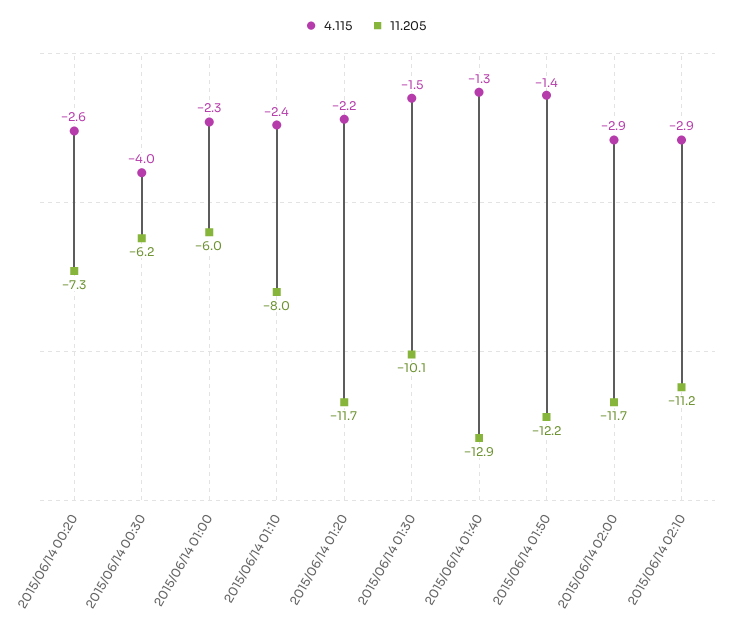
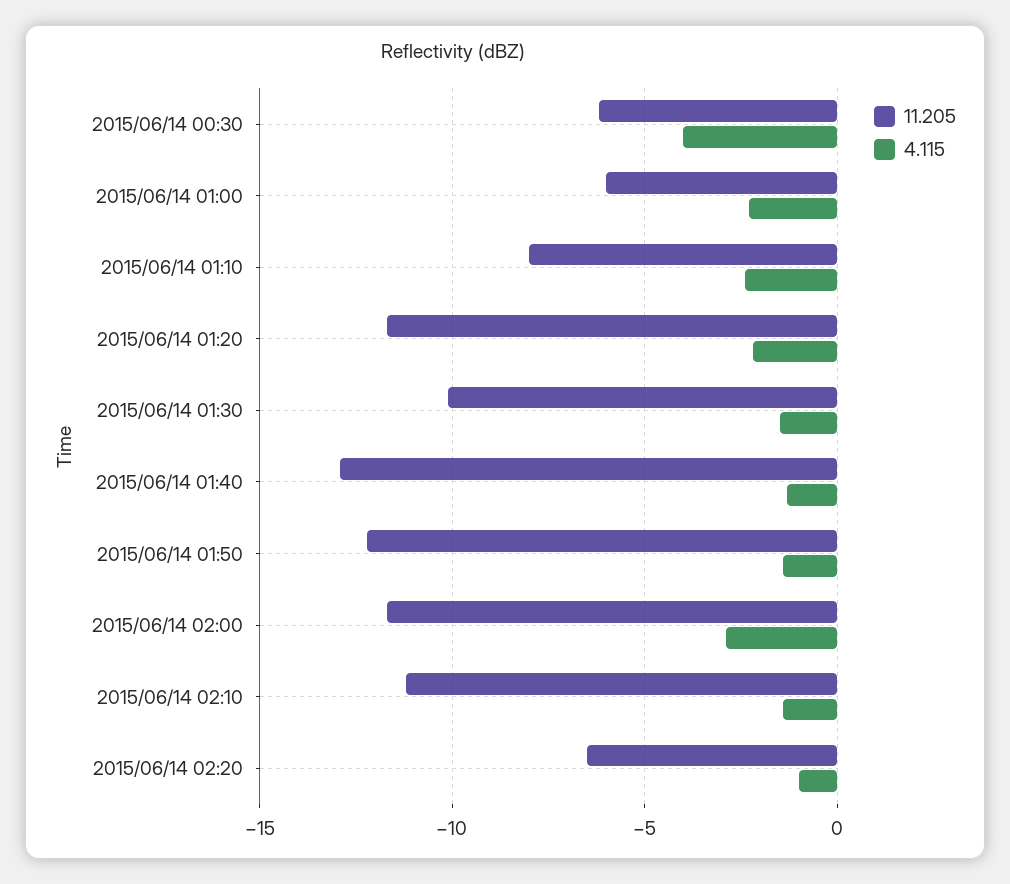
4.115, 2015/06/14 00:20: -2.6 -> none
11.205, 2015/06/14 00:20: -7.3 -> none
4.115, 2015/06/14 02:10: -2.9 -> -1.5
11.205, 2015/06/14 02:20: none -> -6.5
4.115, 2015/06/14 02:20: none -> -1

